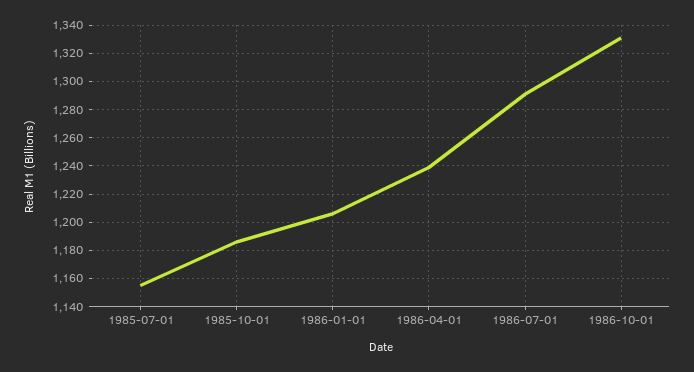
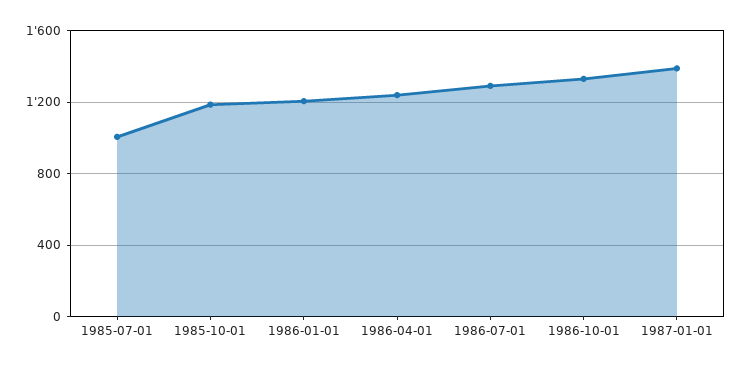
1985-07-01: 1155 -> 1000
1987-01-01: none -> 1400

